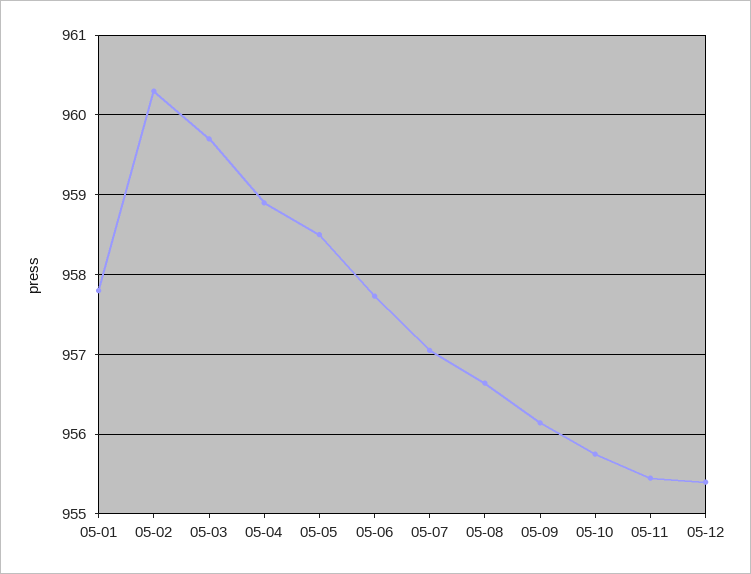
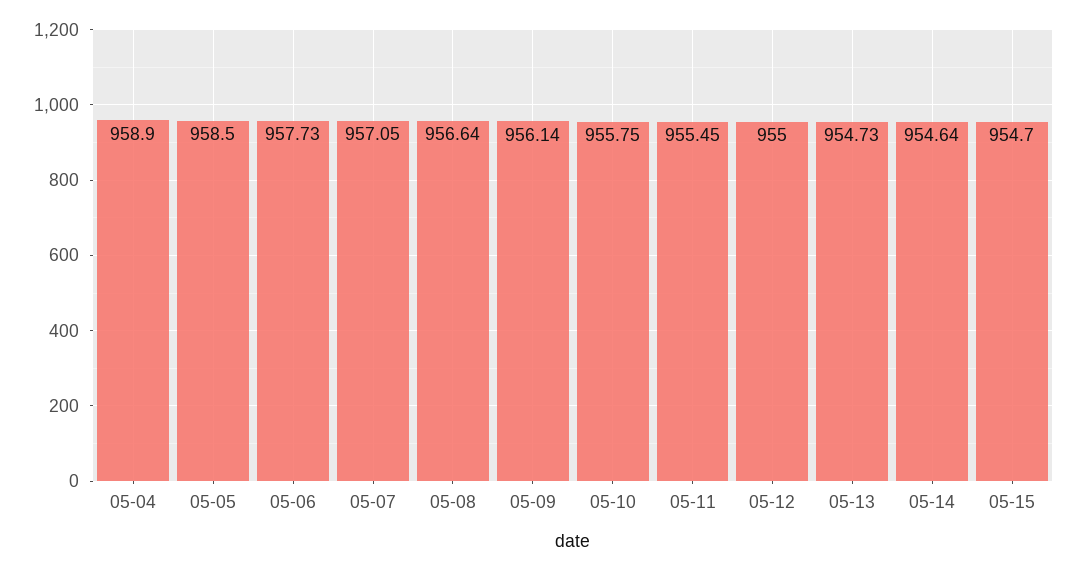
05-01: 957.8 -> none
05-02: 960.3 -> none
05-03: 959.7 -> none
05-12: 955.4 -> 955
05-13: none -> 954.73
05-14: none -> 954.64
05-15: none -> 954.7

